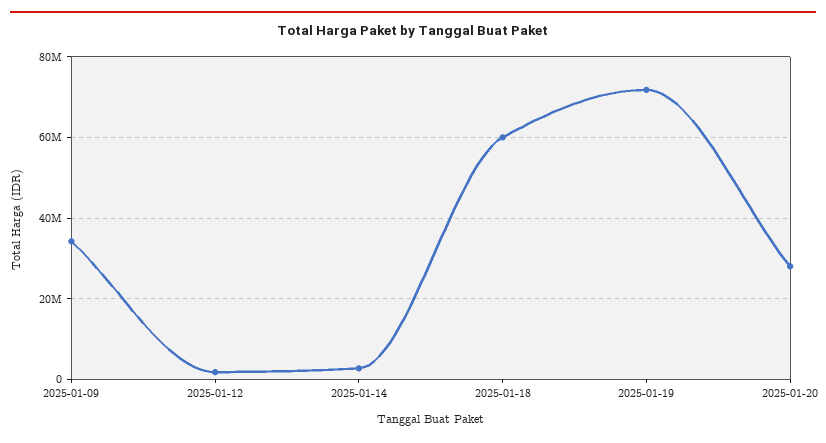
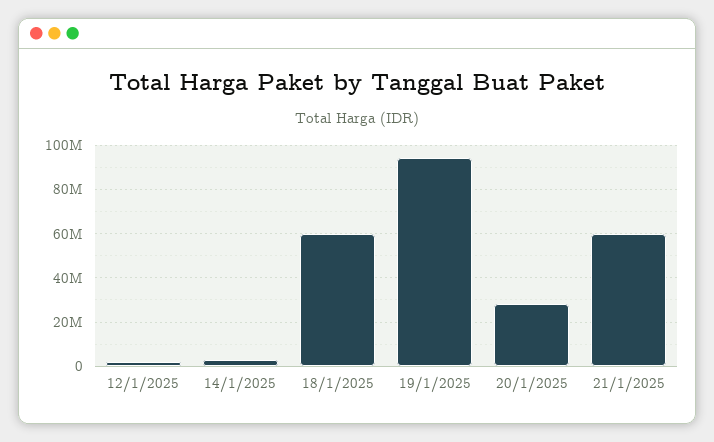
2025-01-09: 34000000 -> none
2025-01-19: 72000000 -> 95000000
21/1/2025: none -> 60000000

